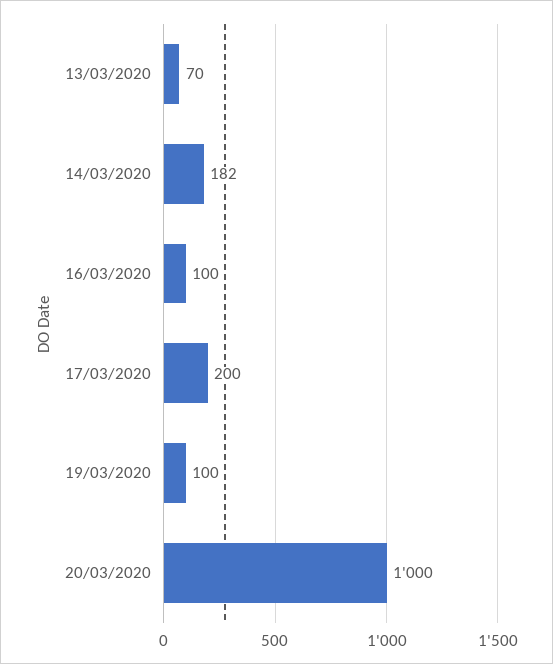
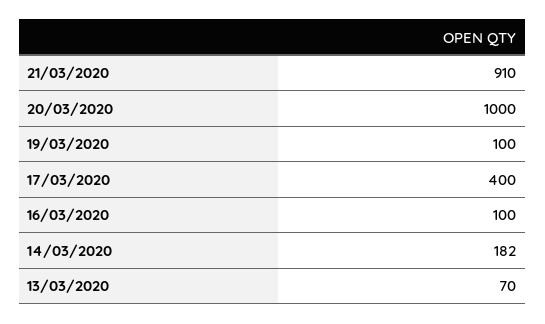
17/03/2020: 200 -> 400
21/03/2020: none -> 910

